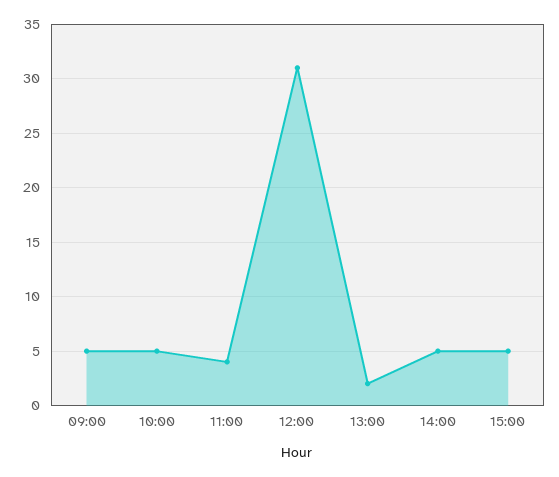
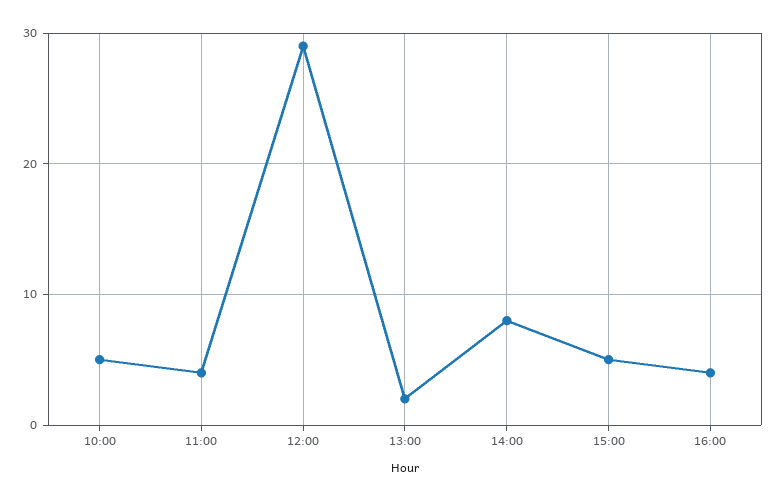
09:00: 5 -> none
12:00: 31 -> 29
14:00: 5 -> 8
16:00: none -> 4

